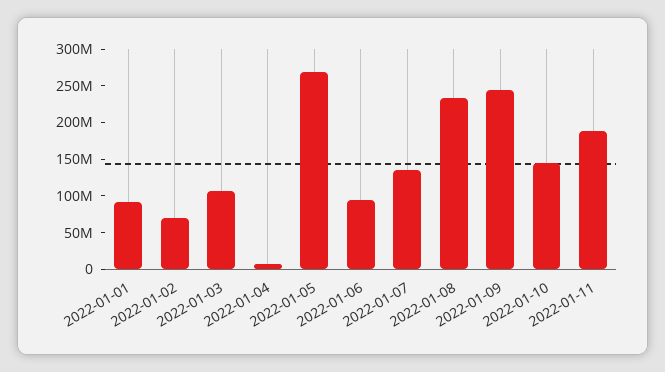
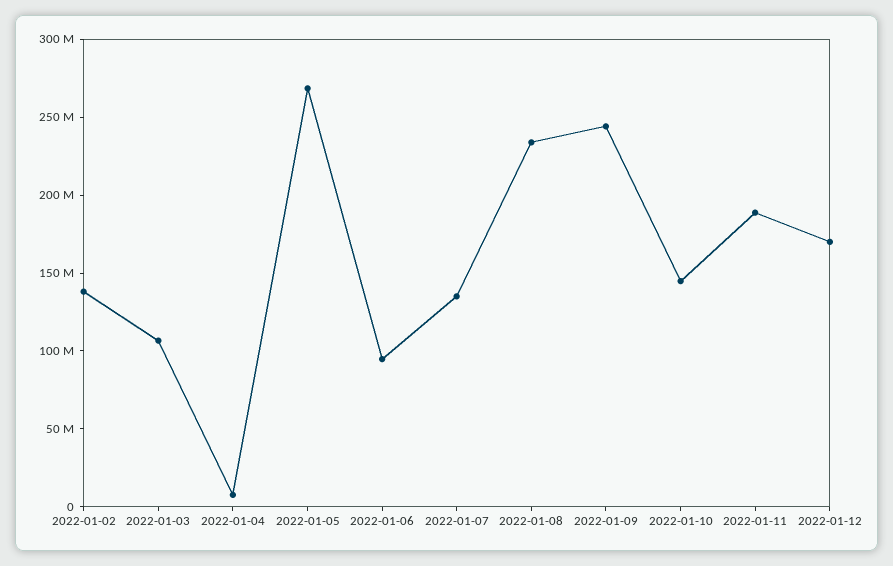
2022-01-01: 100000000 -> none
2022-01-02: 75000000 -> 140000000
2022-01-12: none -> 170000000

